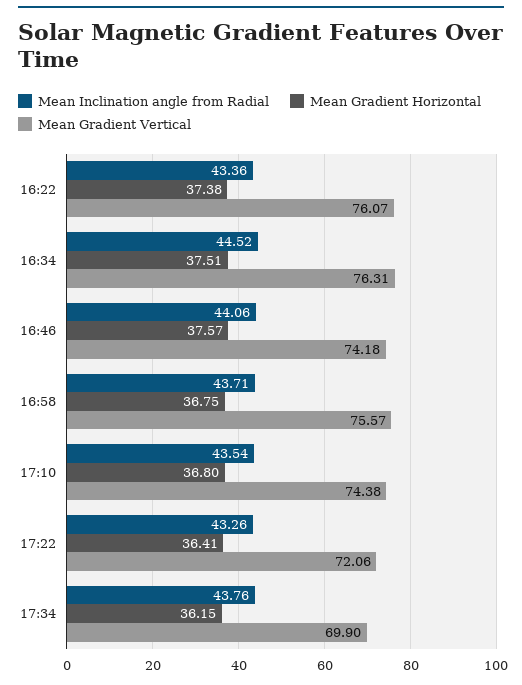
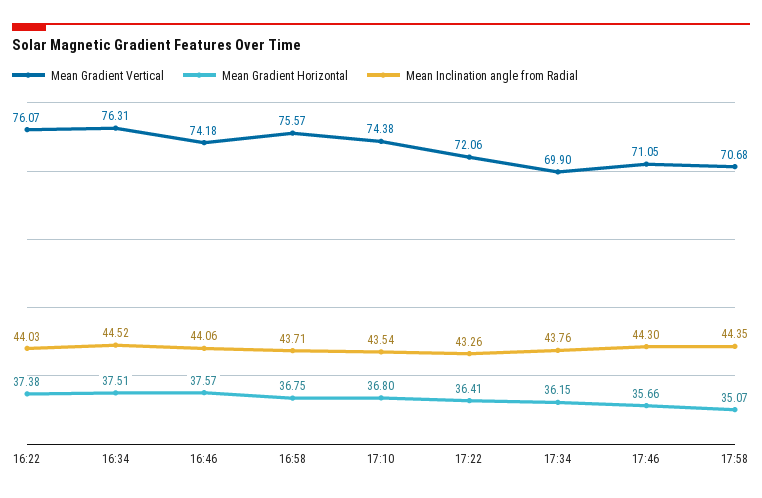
Mean Inclination angle from Radial, 16:22: 43.36 -> 44.03
Mean Gradient Vertical, 17:46: none -> 71.05
Mean Gradient Horizontal, 17:46: none -> 35.66
Mean Inclination angle from Radial, 17:46: none -> 44.3
Mean Gradient Vertical, 17:58: none -> 70.68
Mean Gradient Horizontal, 17:58: none -> 35.07
Mean Inclination angle from Radial, 17:58: none -> 44.35

